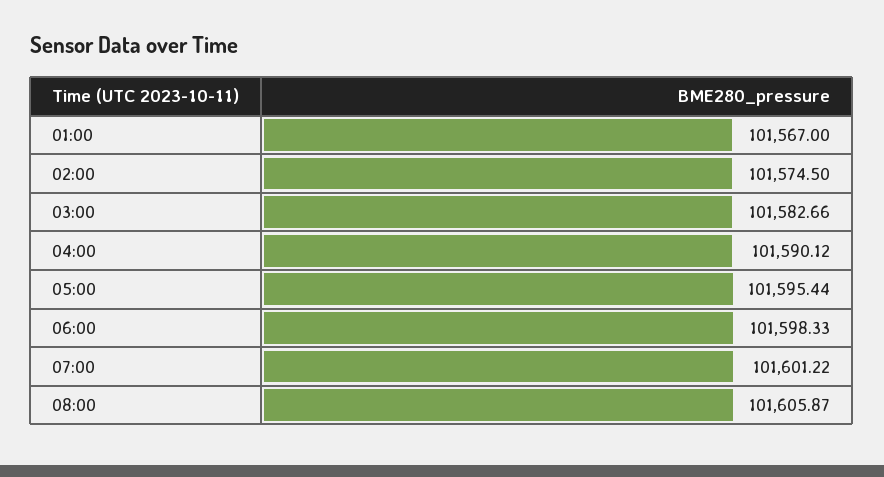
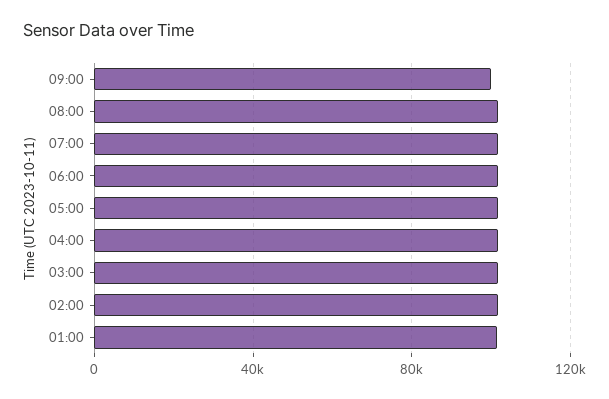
09:00: none -> 100000

